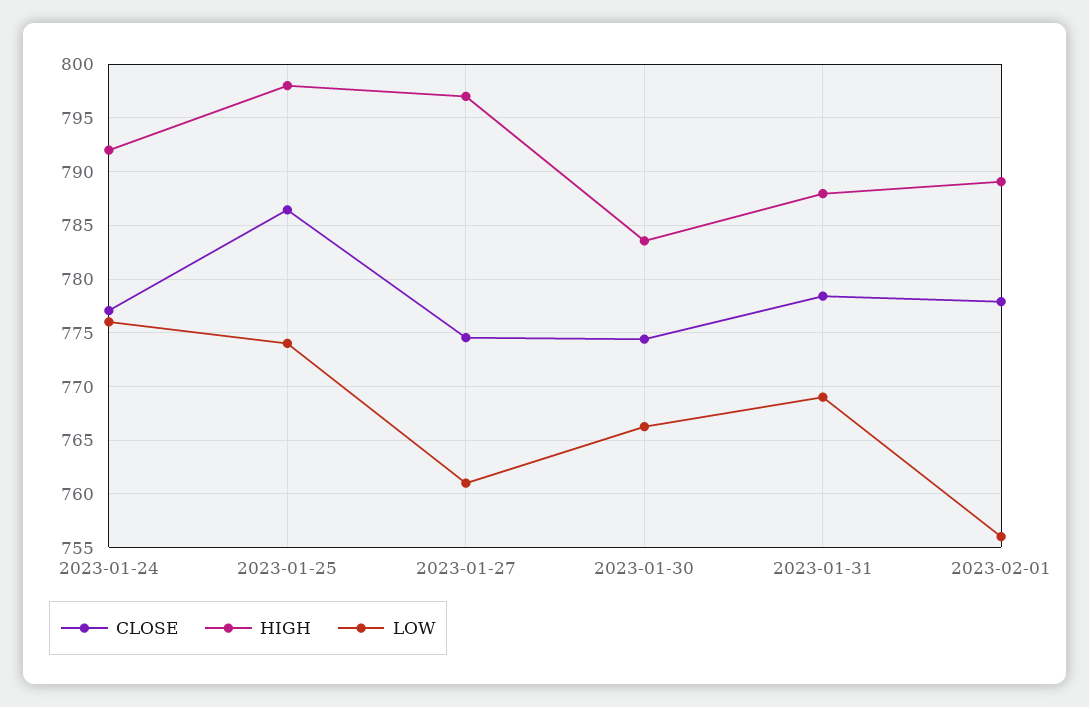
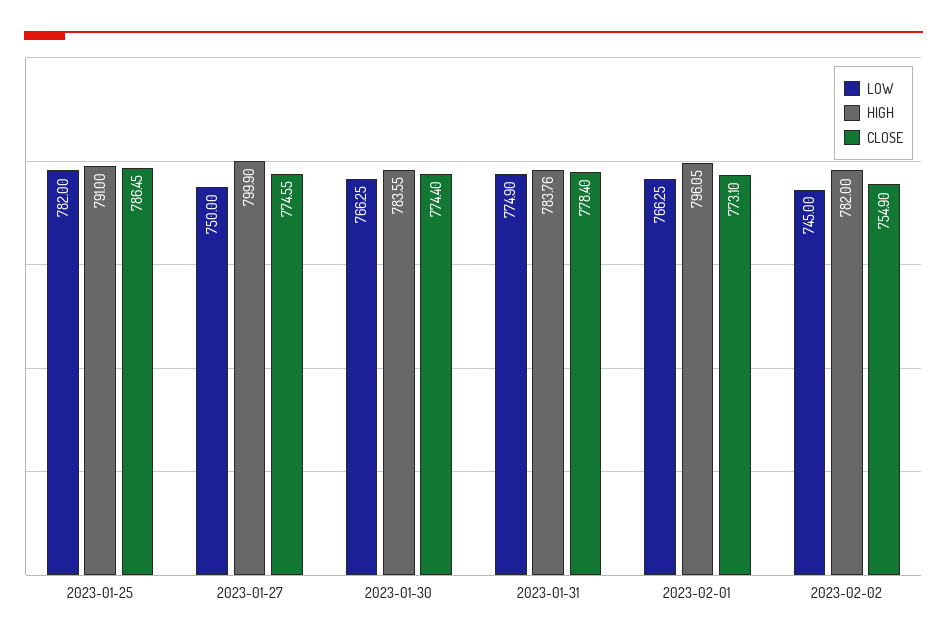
CLOSE, 2023-01-24: 777 -> none
HIGH, 2023-01-24: 792 -> none
LOW, 2023-01-24: 776 -> none
HIGH, 2023-01-25: 798 -> 791
LOW, 2023-01-25: 774 -> 782
HIGH, 2023-01-27: 797 -> 799.9
LOW, 2023-01-27: 761 -> 750
HIGH, 2023-01-31: 788 -> 783.76
LOW, 2023-01-31: 769 -> 774.9
CLOSE, 2023-02-01: 778 -> 773.1
HIGH, 2023-02-01: 789 -> 796.05
LOW, 2023-02-01: 756 -> 766.25
LOW, 2023-02-02: none -> 745
HIGH, 2023-02-02: none -> 782
CLOSE, 2023-02-02: none -> 754.9

